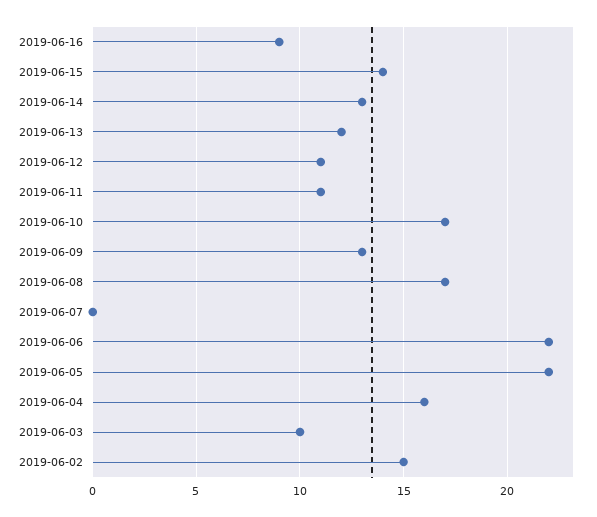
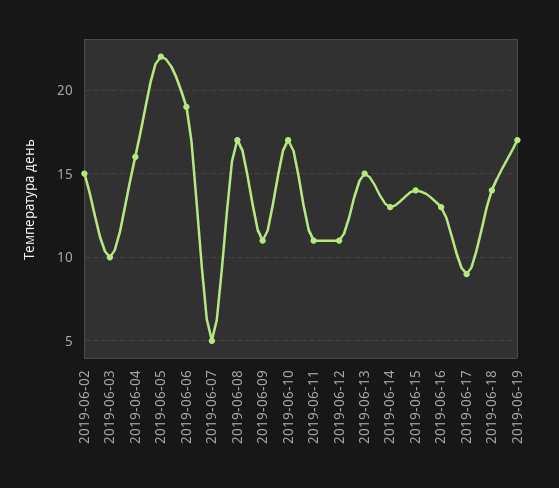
2019-06-16: 9 -> 13
2019-06-13: 12 -> 15
2019-06-09: 13 -> 11
2019-06-07: 0 -> 5
2019-06-06: 22 -> 19
2019-06-17: none -> 9
2019-06-18: none -> 14
2019-06-19: none -> 17

